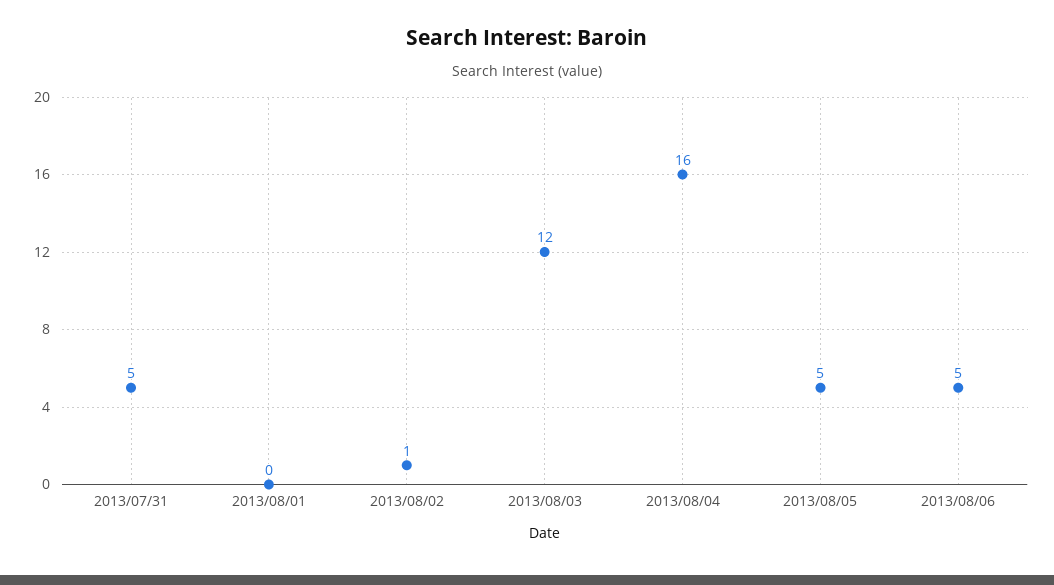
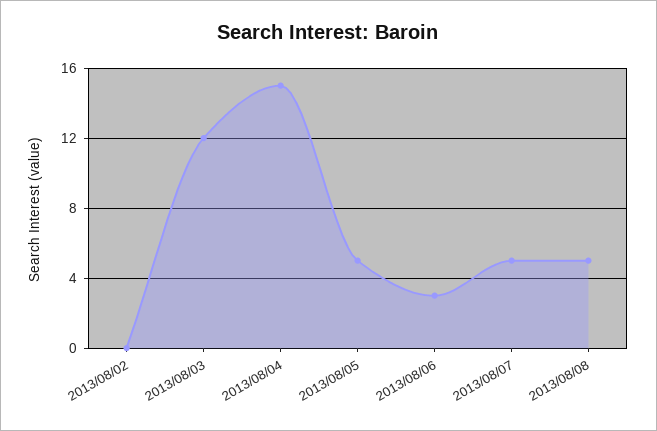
2013/07/31: 5 -> none
2013/08/01: 0 -> none
2013/08/02: 1 -> 0
2013/08/04: 16 -> 15
2013/08/06: 5 -> 3
2013/08/07: none -> 5
2013/08/08: none -> 5

